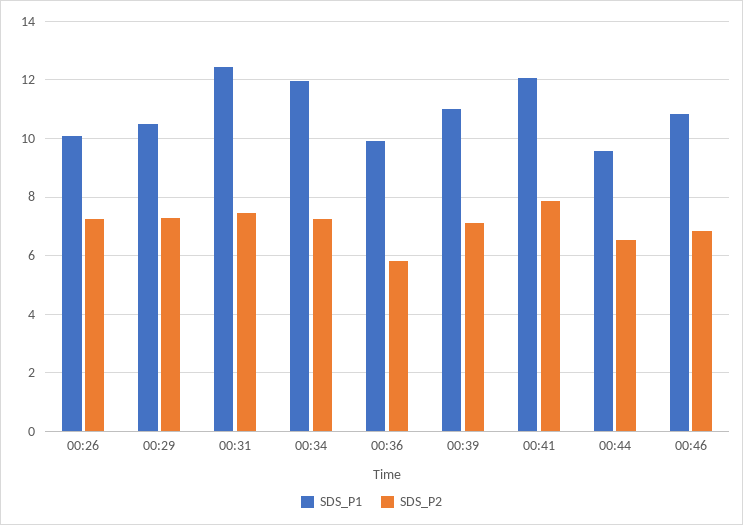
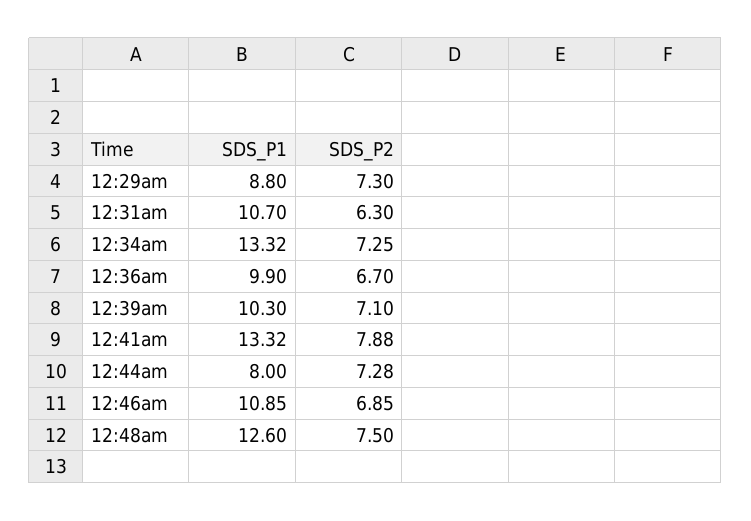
SDS_P1, 00:26: 10 -> none
SDS_P2, 00:26: 7.25 -> none
SDS_P1, 00:29: 10.5 -> 8.8
SDS_P1, 00:31: 12.5 -> 10.7
SDS_P2, 00:31: 7.5 -> 6.3
SDS_P1, 00:34: 12 -> 13.32
SDS_P2, 00:36: 5.75 -> 6.7
SDS_P1, 00:39: 11 -> 10.3
SDS_P1, 00:41: 12 -> 13.32
SDS_P1, 00:44: 9.5 -> 8
SDS_P2, 00:44: 6.5 -> 7.28
SDS_P1, 12:48am: none -> 12.6
SDS_P2, 12:48am: none -> 7.5

